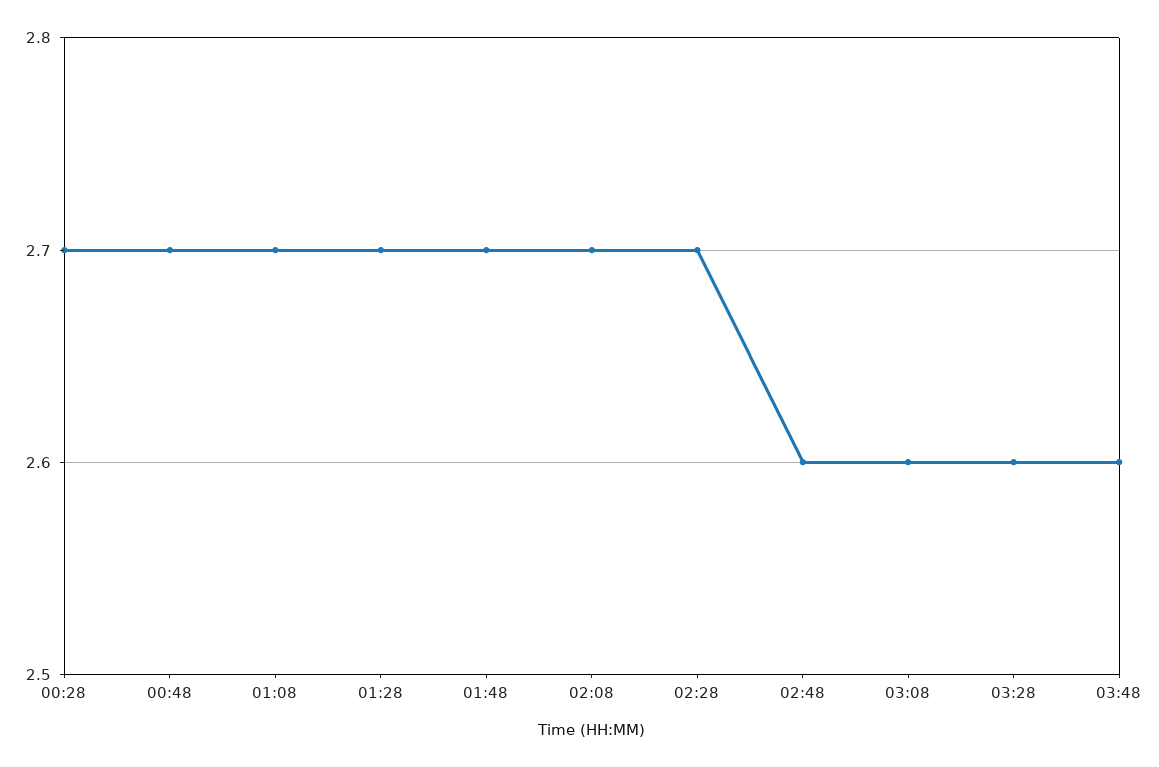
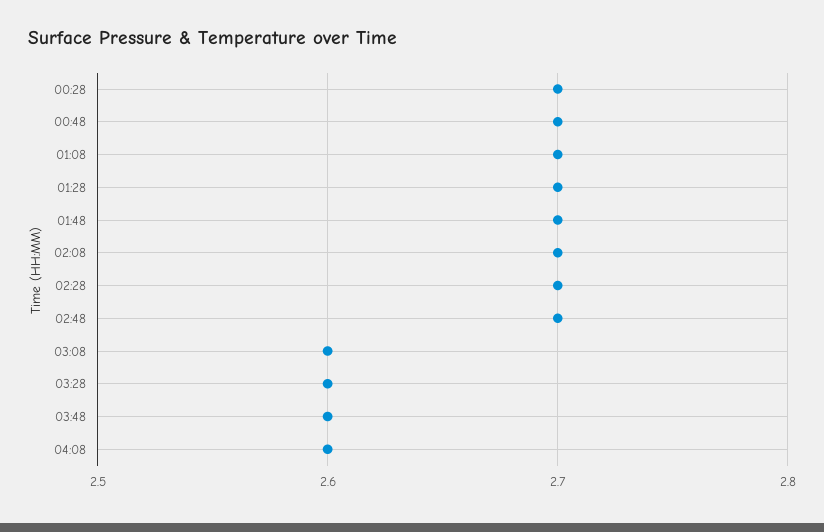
02:48: 2.6 -> 2.7
04:08: none -> 2.6

